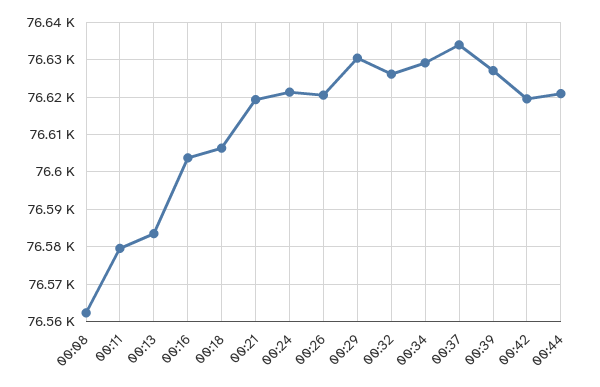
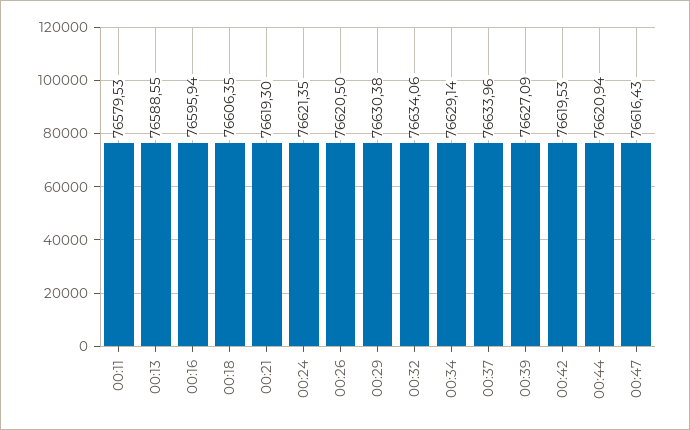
00:08: 76562 -> none
00:13: 76584 -> 76588.55
00:16: 76604 -> 76595.94
00:32: 76626 -> 76634.06
00:47: none -> 76616.43

